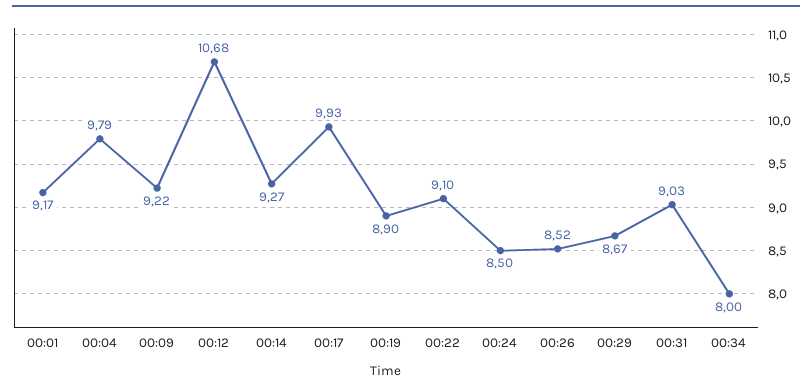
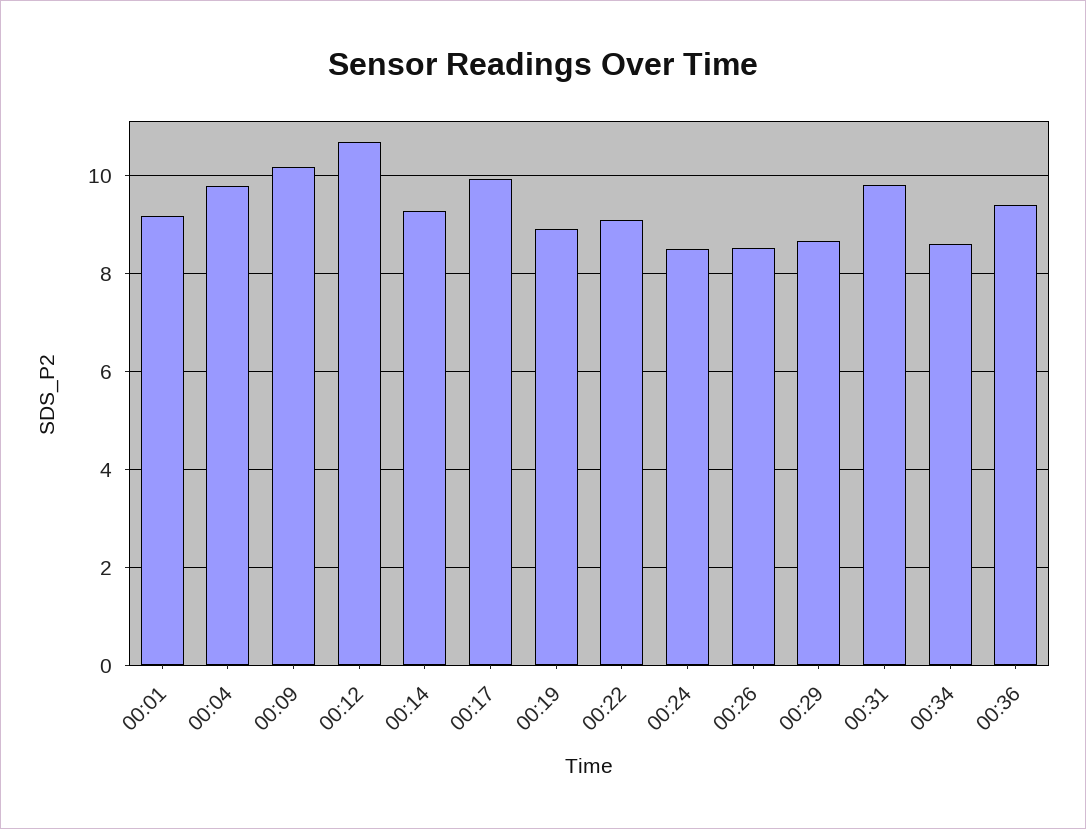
00:09: 9.22 -> 10.2
00:31: 9.03 -> 9.8
00:34: 8 -> 8.6
00:36: none -> 9.4

